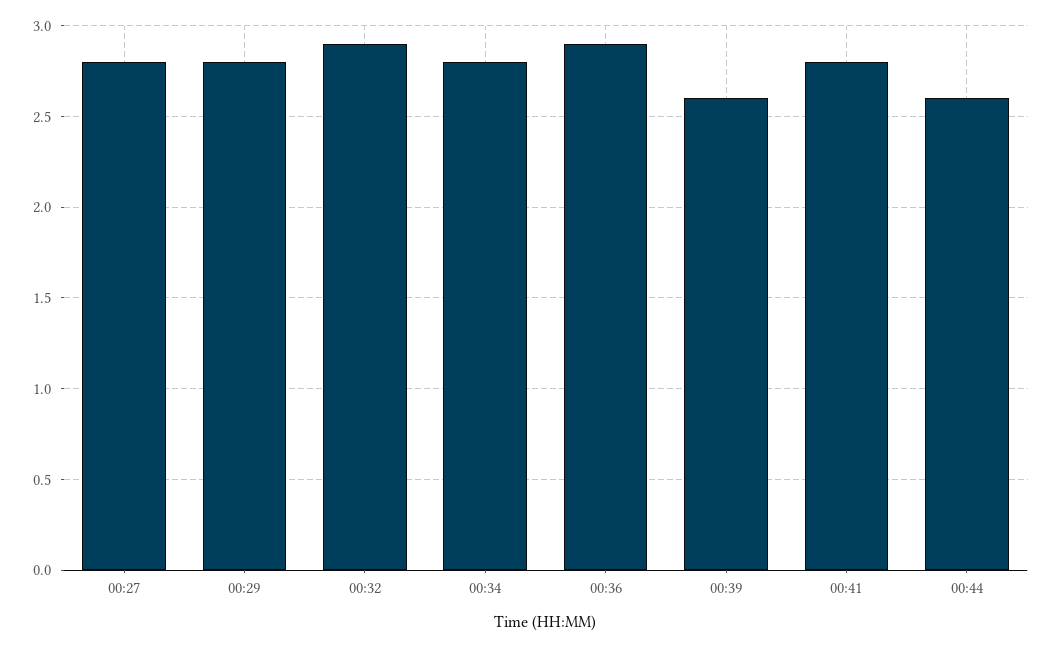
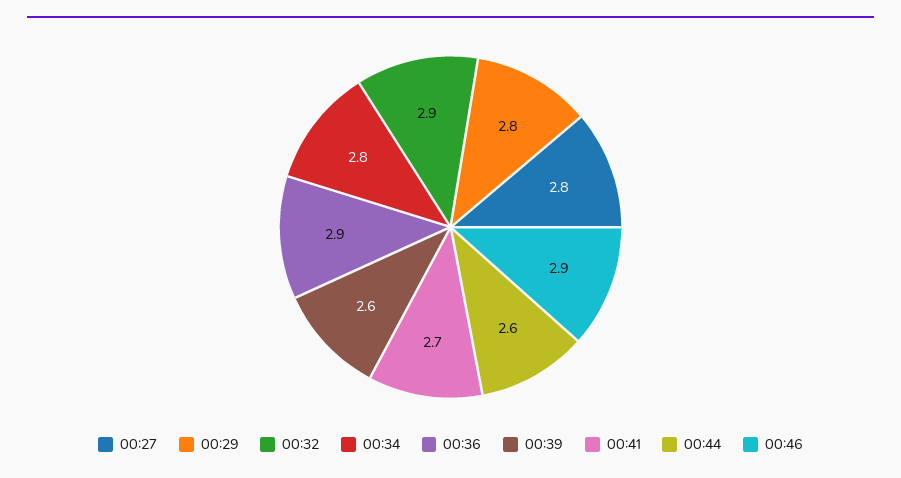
00:41: 2.8 -> 2.7
00:46: none -> 2.9

